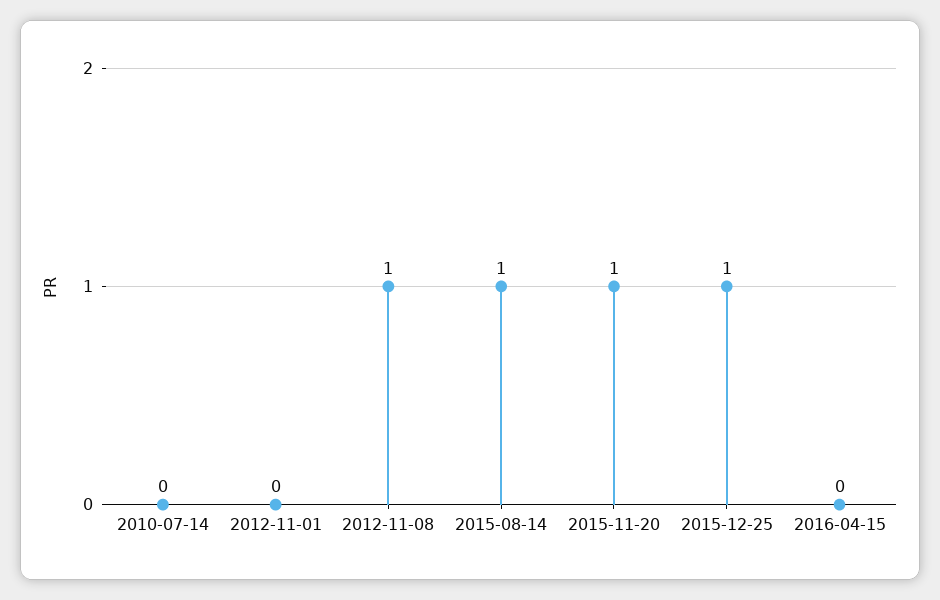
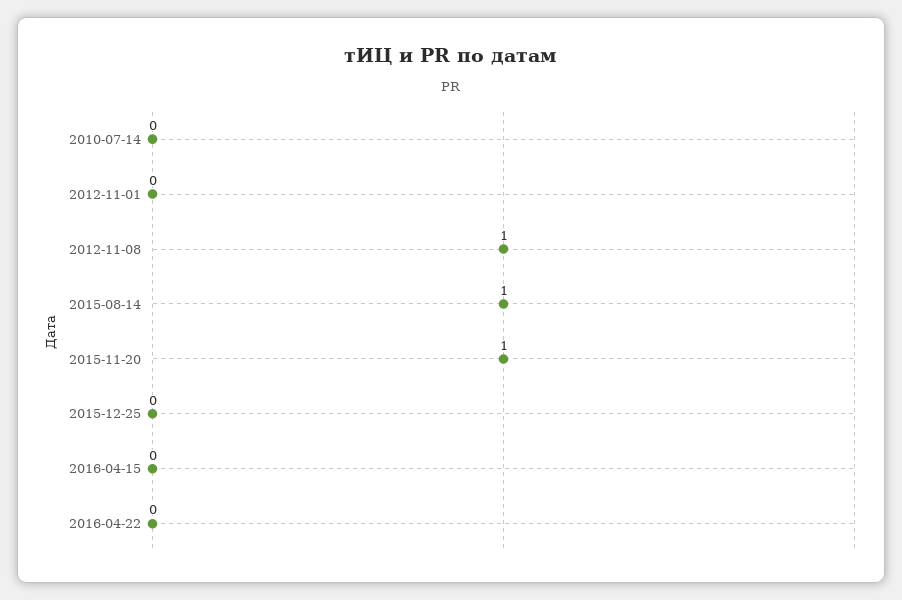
2015-12-25: 1 -> 0
2016-04-22: none -> 0

